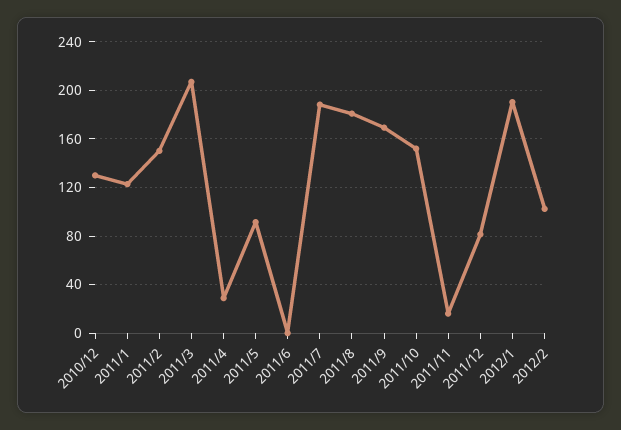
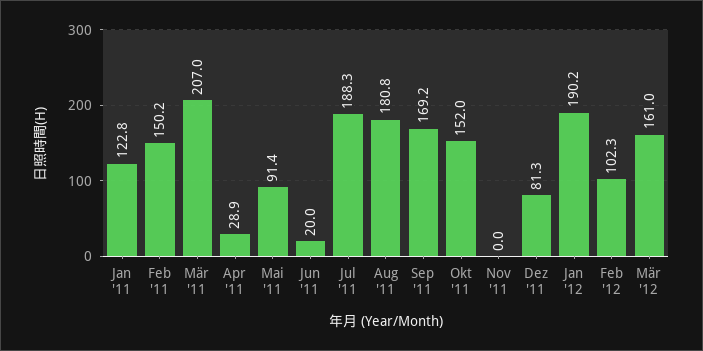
2010/12: 130 -> none
2011/6: 0 -> 20
2011/11: 15 -> 0
Mär '12: none -> 161

